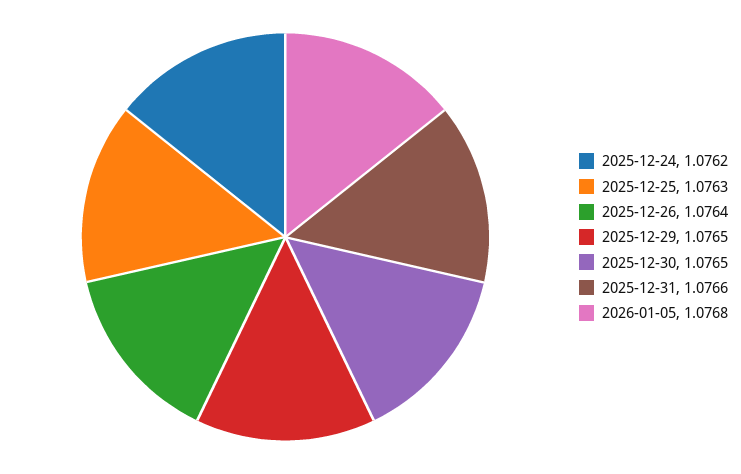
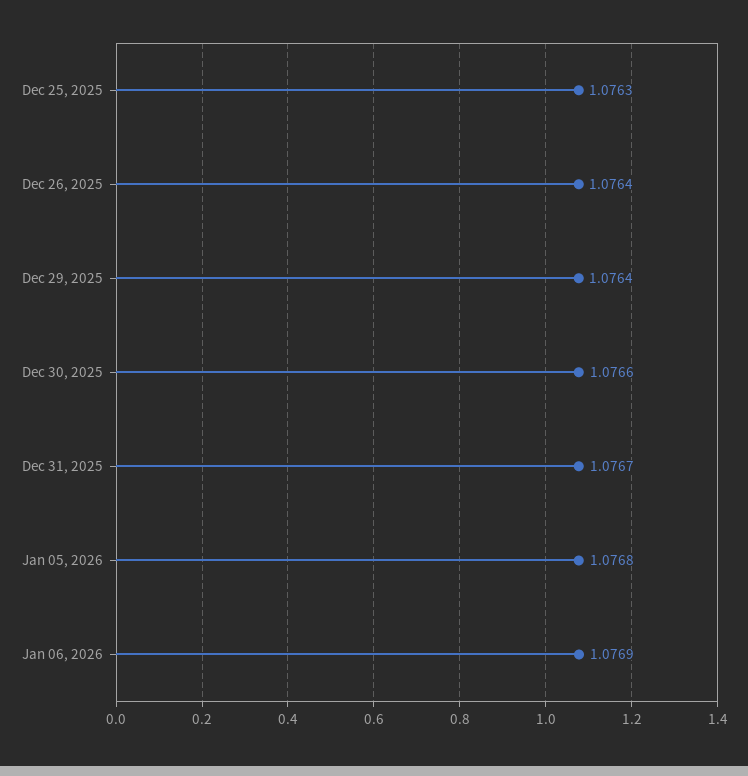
2025-12-24: 1.0762 -> none
2025-12-29: 1.0765 -> 1.0764
2025-12-30: 1.0765 -> 1.0766
2025-12-31: 1.0766 -> 1.0767
Jan 06, 2026: none -> 1.0769

